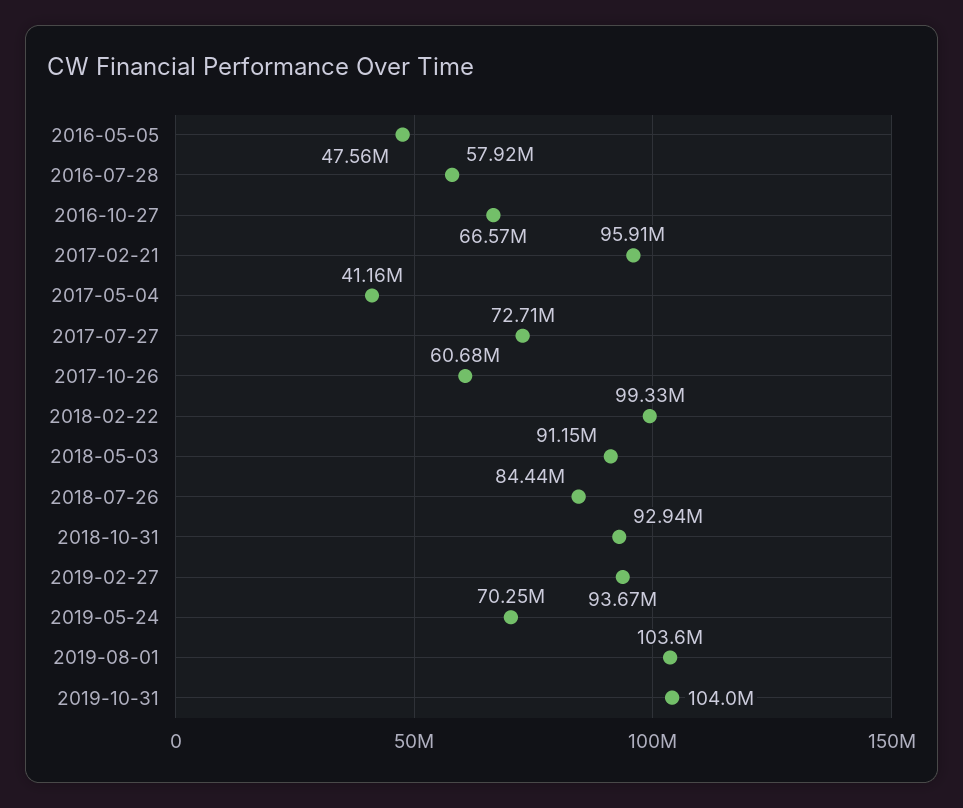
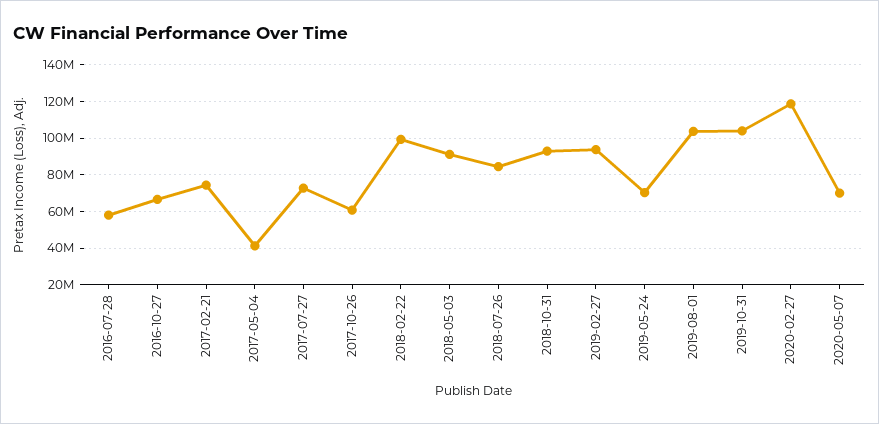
2016-05-05: 47560000 -> none
2017-02-21: 95910000 -> 75000000
2020-02-27: none -> 120000000
2020-05-07: none -> 70000000

